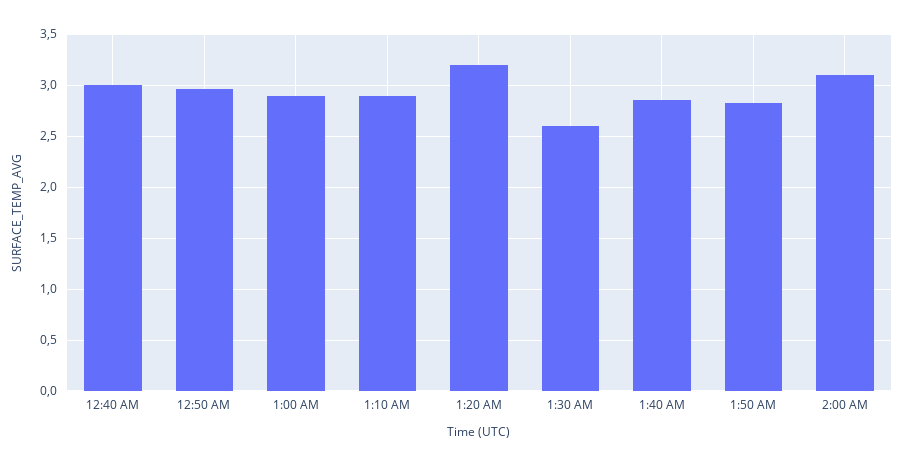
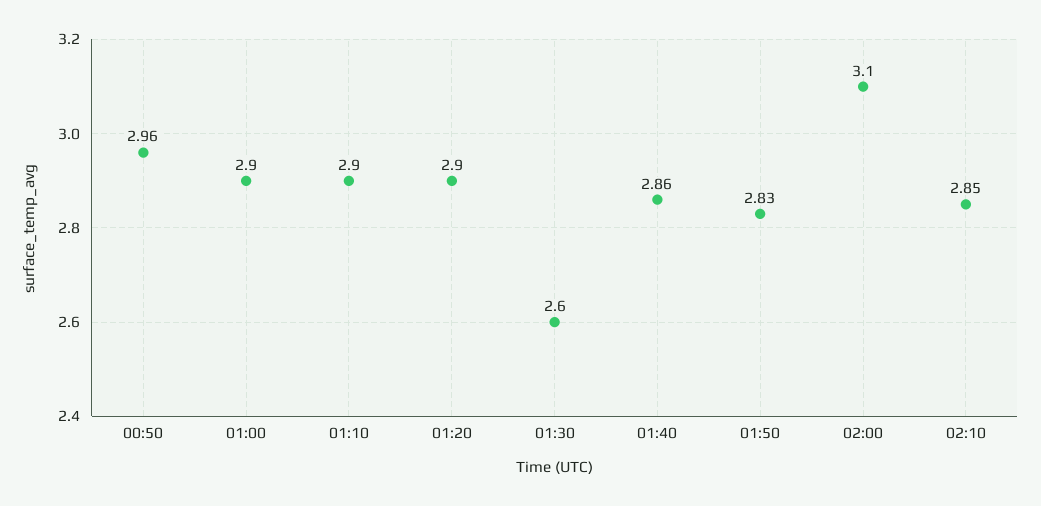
12:40 AM: 3 -> none
1:20 AM: 3.2 -> 2.9
02:10: none -> 2.85

